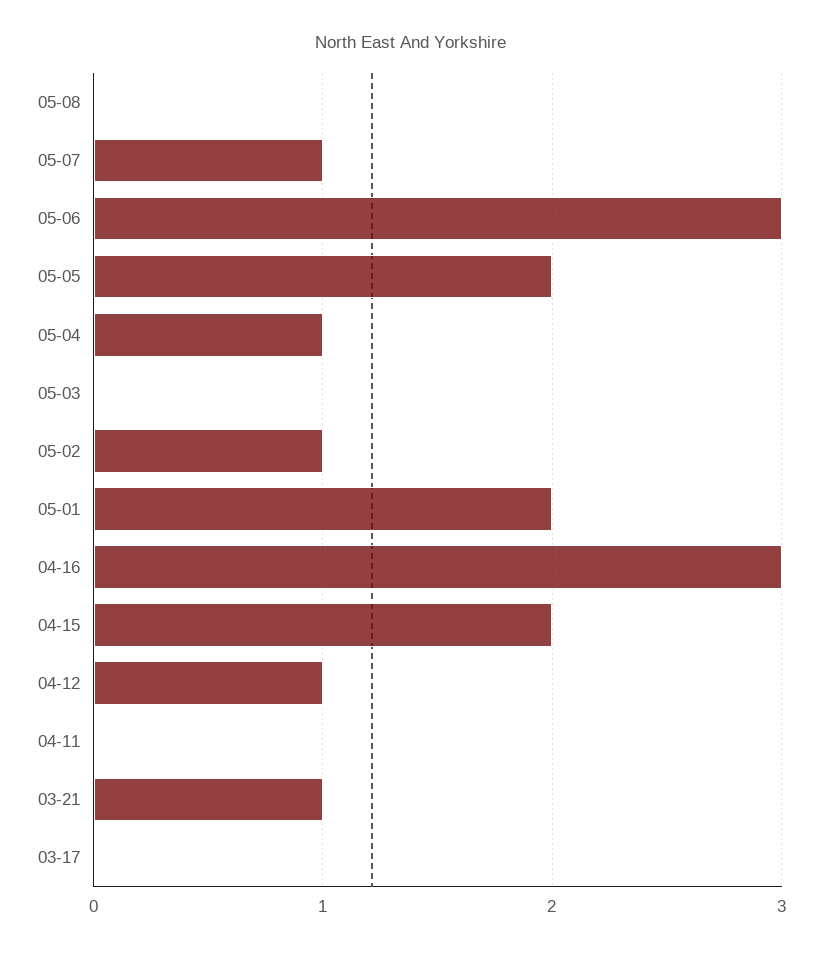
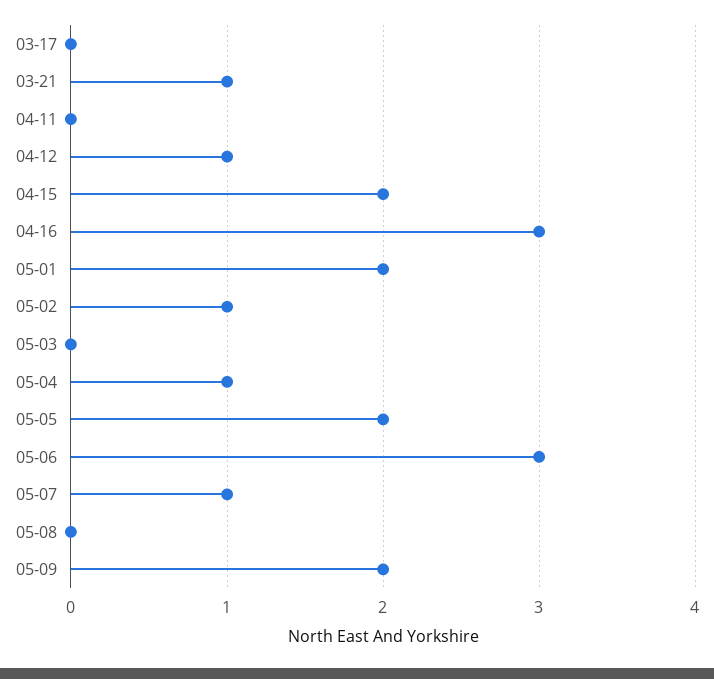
05-09: none -> 2

